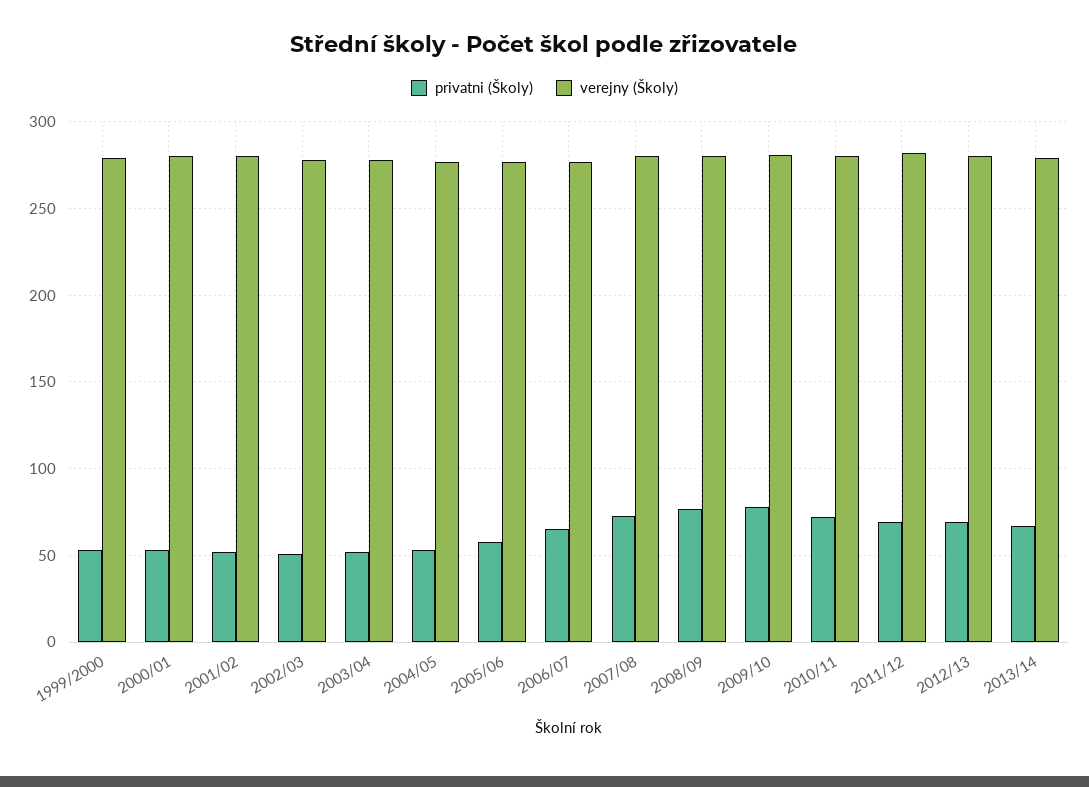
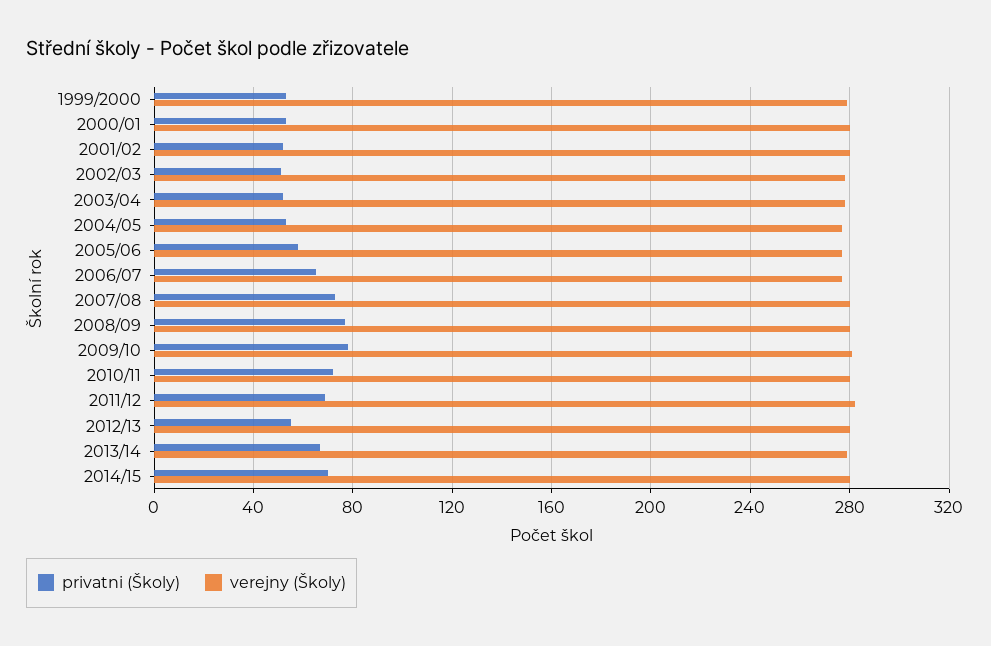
privatni (Školy), 2012/13: 70 -> 55
privatni (Školy), 2014/15: none -> 70
verejny (Školy), 2014/15: none -> 280

